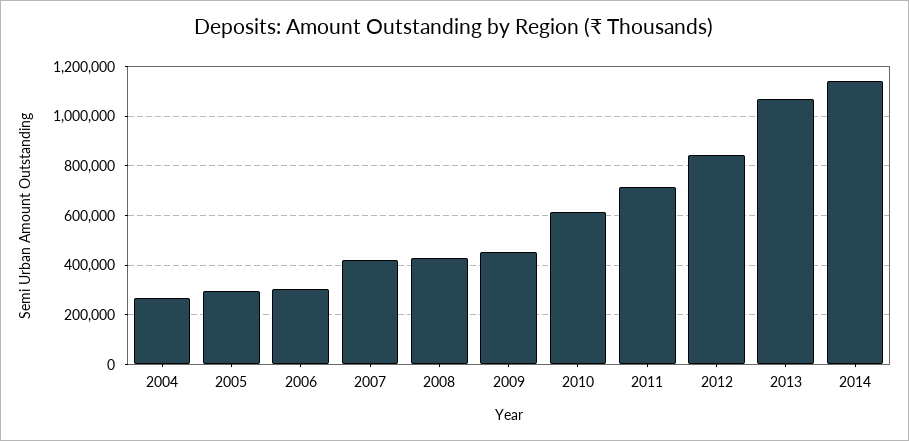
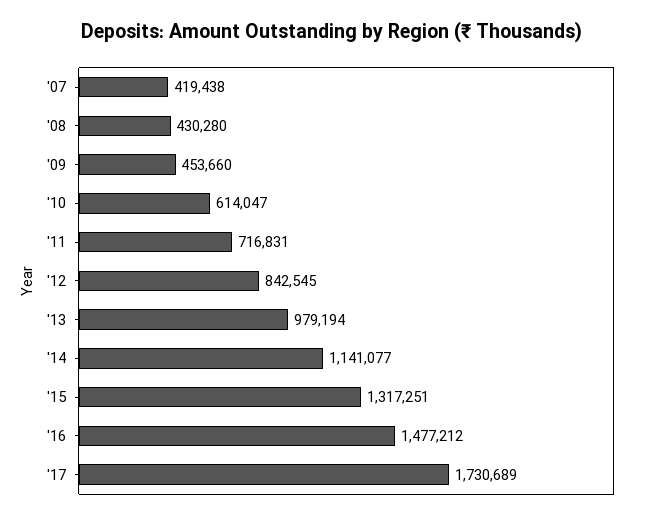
2004: 275000 -> none
2005: 300000 -> none
2006: 300000 -> none
2013: 1075000 -> 979194
'15: none -> 1317251
'16: none -> 1477212
'17: none -> 1730689

